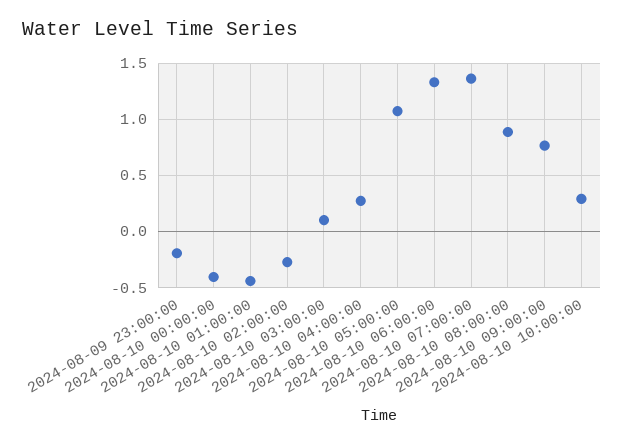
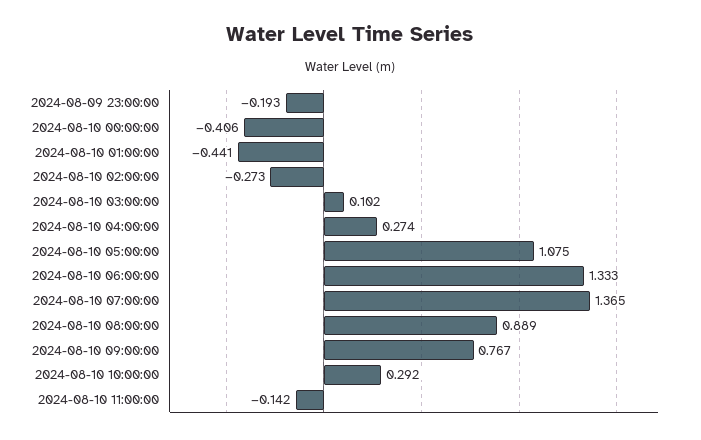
2024-08-10 11:00:00: none -> -0.142

